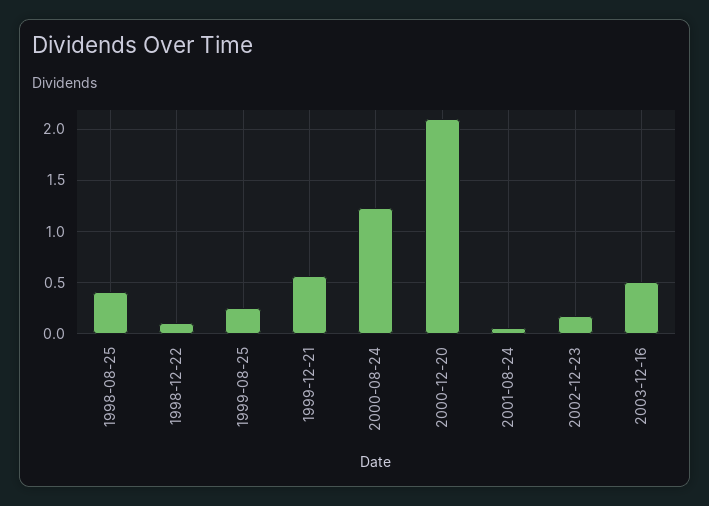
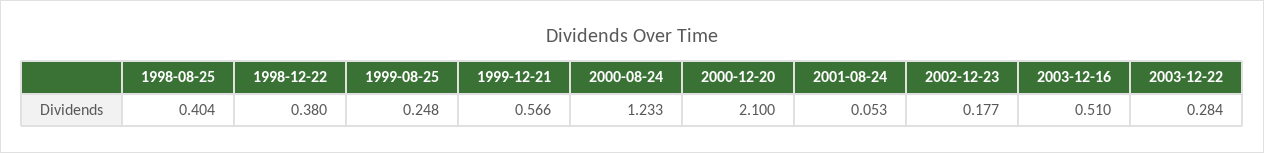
1998-12-22: 0.1 -> 0.38
2003-12-22: none -> 0.284

